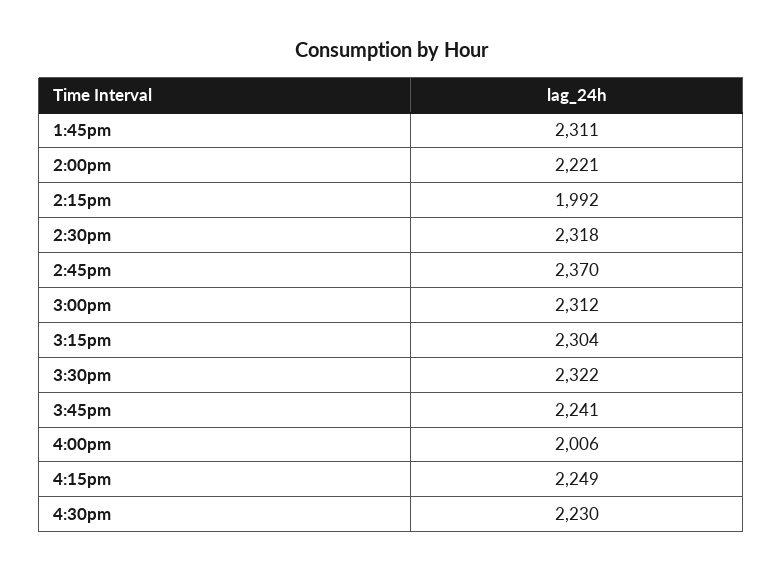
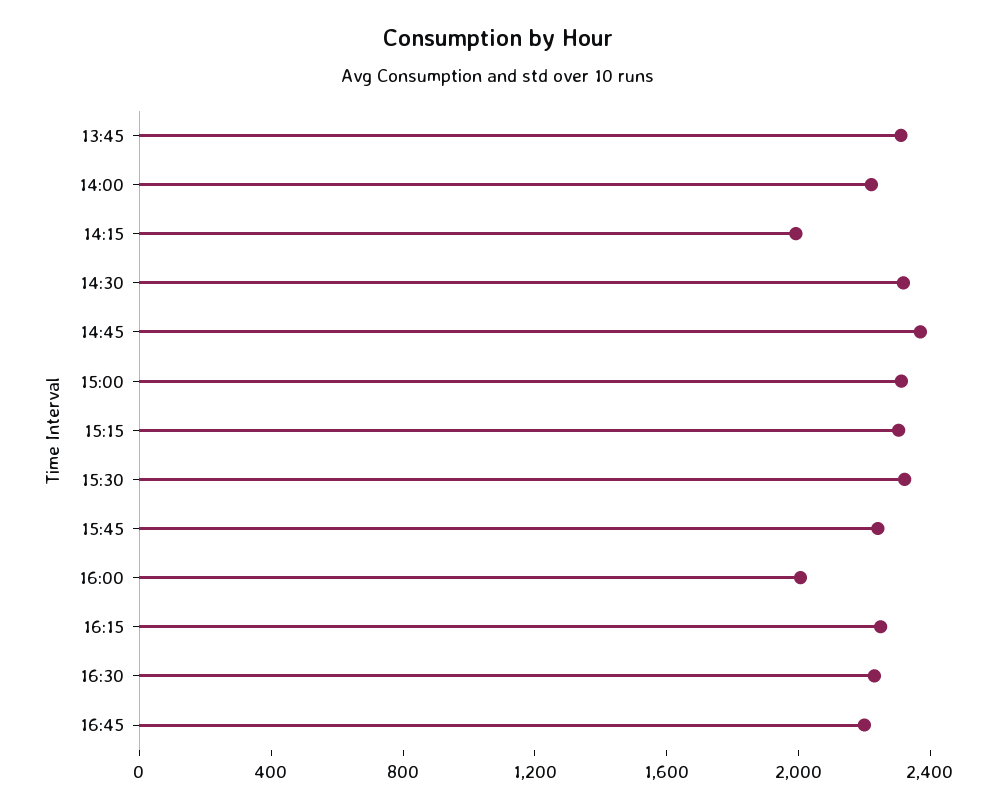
16:45: none -> 2200

